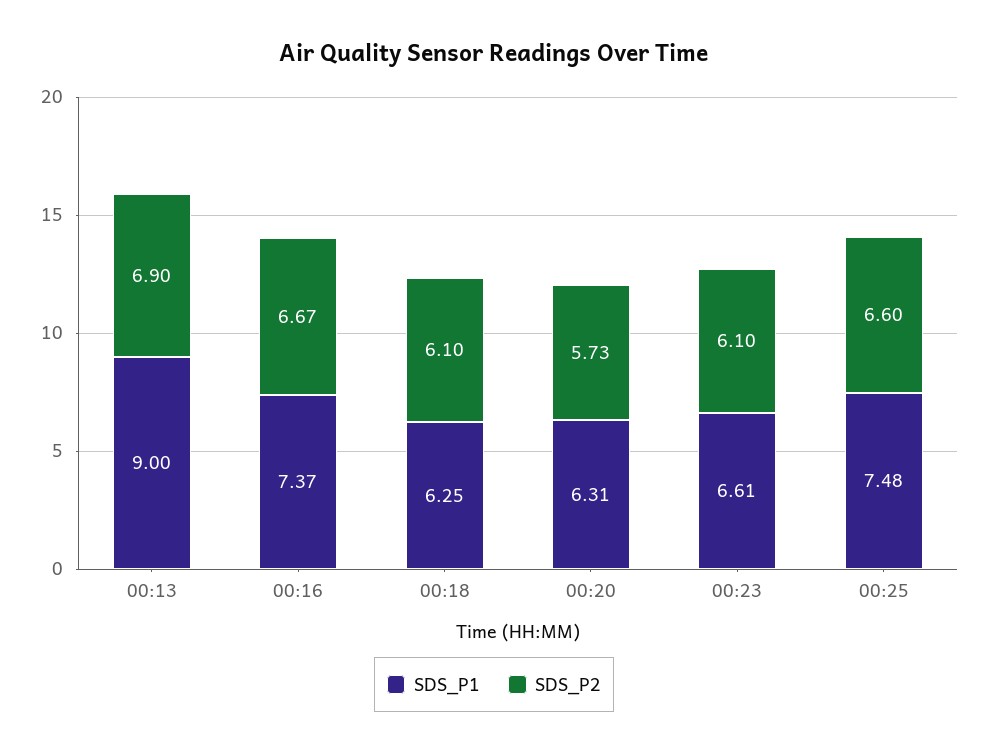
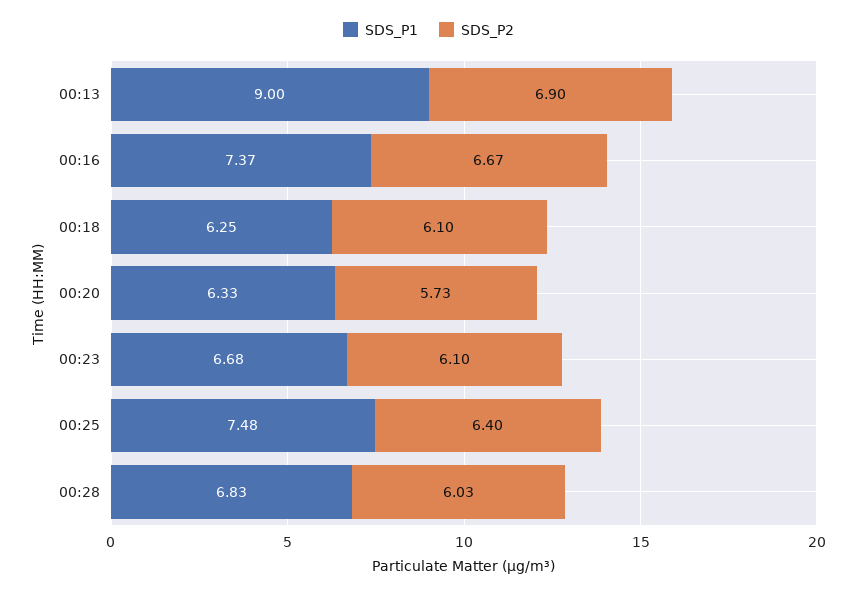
SDS_P1, 00:20: 6.31 -> 6.33
SDS_P1, 00:23: 6.61 -> 6.68
SDS_P2, 00:25: 6.6 -> 6.4
SDS_P1, 00:28: none -> 6.83
SDS_P2, 00:28: none -> 6.03

